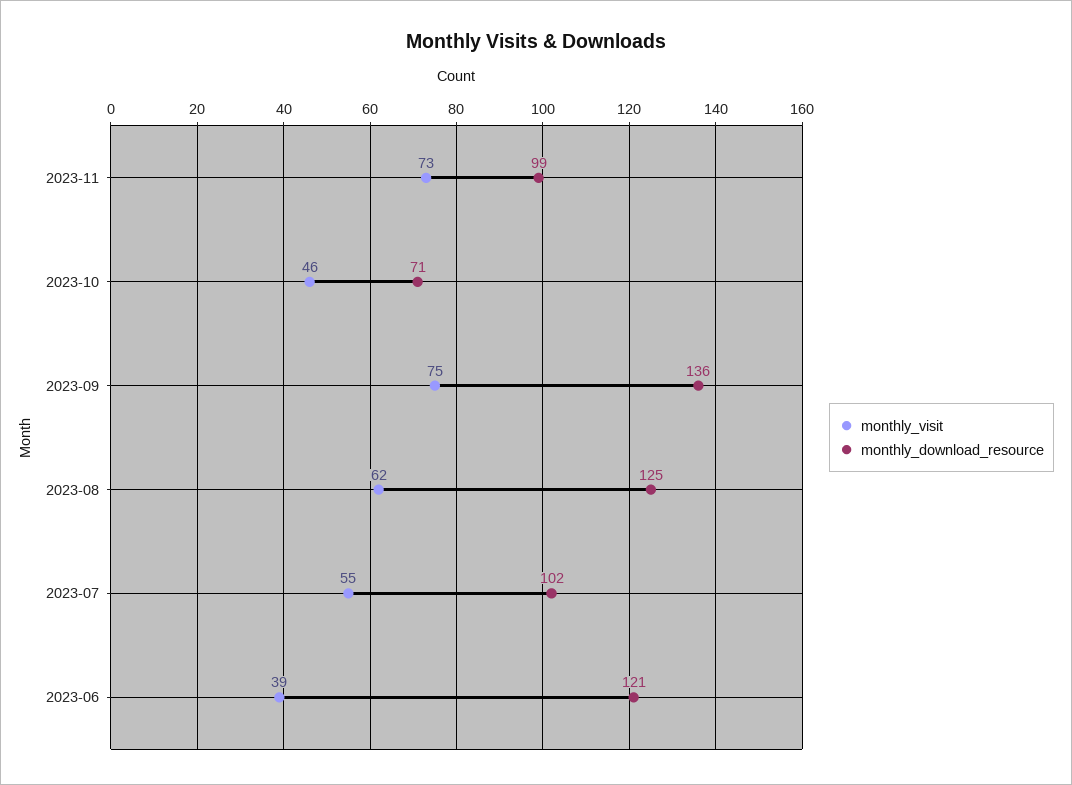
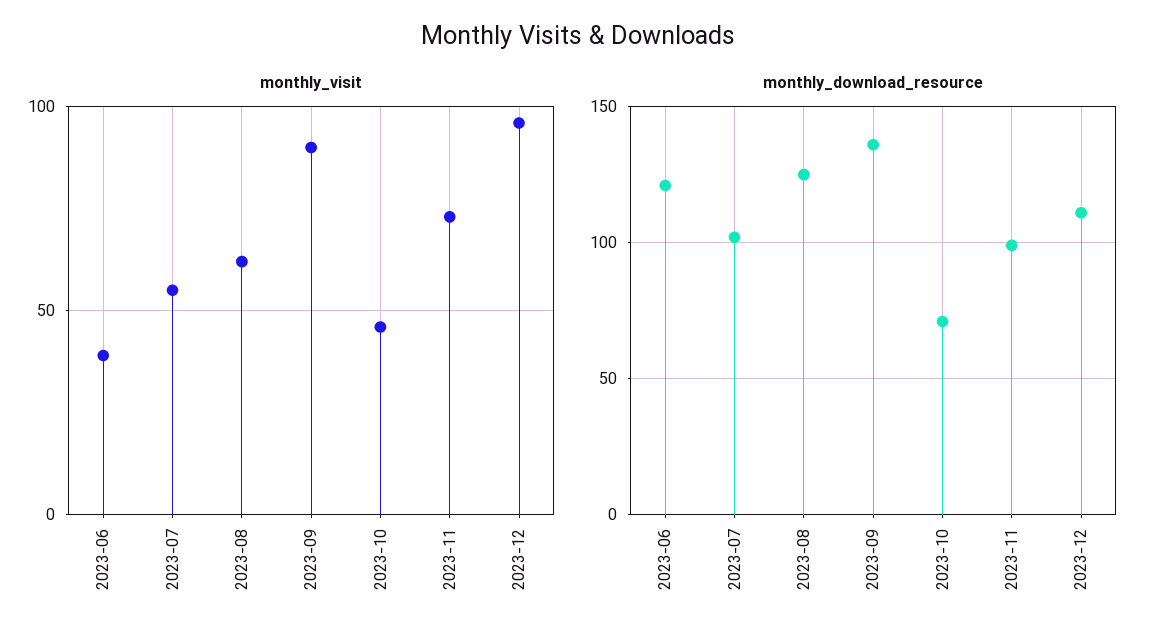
monthly_visit, 2023-09: 75 -> 90
monthly_visit, 2023-12: none -> 95
monthly_download_resource, 2023-12: none -> 110

